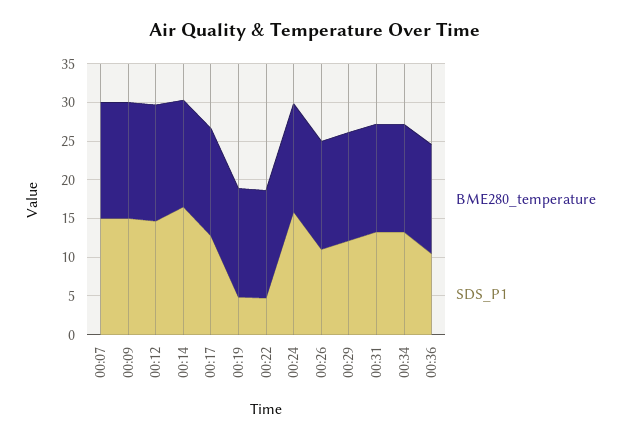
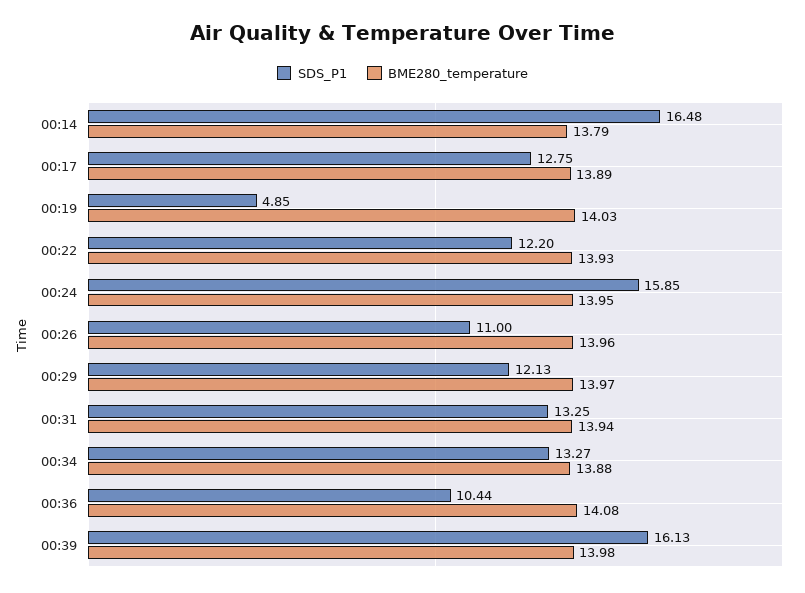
BME280_temperature, 00:07: 15 -> none
SDS_P1, 00:07: 15 -> none
BME280_temperature, 00:09: 15 -> none
SDS_P1, 00:09: 15 -> none
BME280_temperature, 00:12: 15 -> none
SDS_P1, 00:12: 15 -> none
SDS_P1, 00:22: 5 -> 12.2
SDS_P1, 00:39: none -> 16.13
BME280_temperature, 00:39: none -> 13.98

